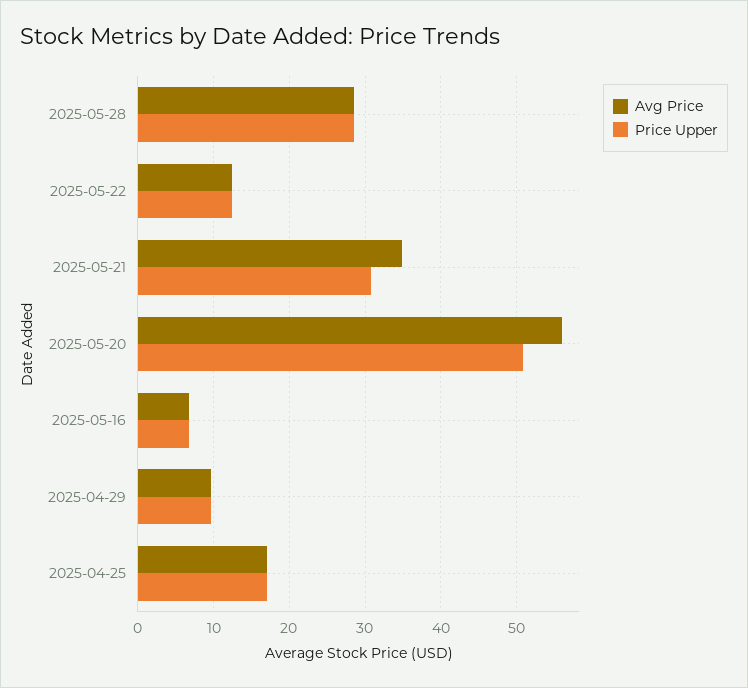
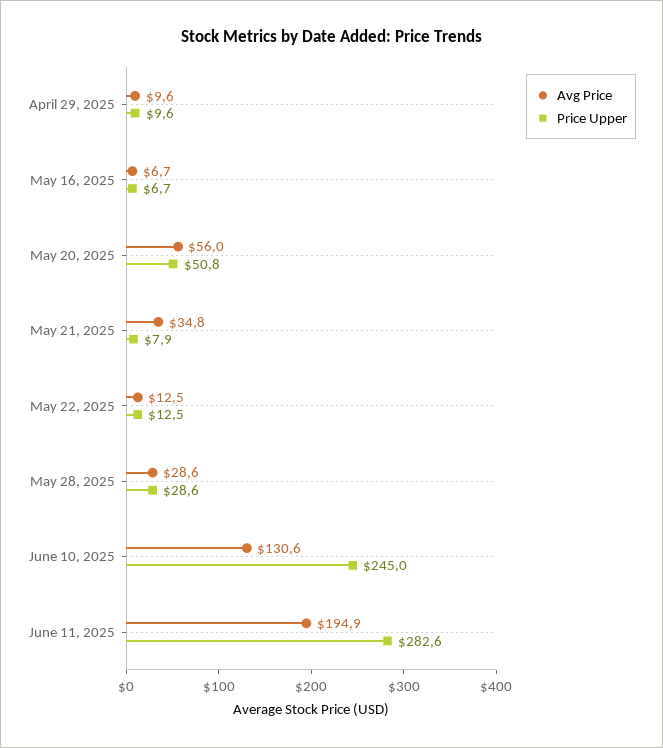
Price Upper, 2025-05-21: 31 -> 7.9
Avg Price, 2025-04-25: 17 -> none
Price Upper, 2025-04-25: 17 -> none
Avg Price, June 10, 2025: none -> 130.6
Price Upper, June 10, 2025: none -> 245
Avg Price, June 11, 2025: none -> 194.9
Price Upper, June 11, 2025: none -> 282.6

